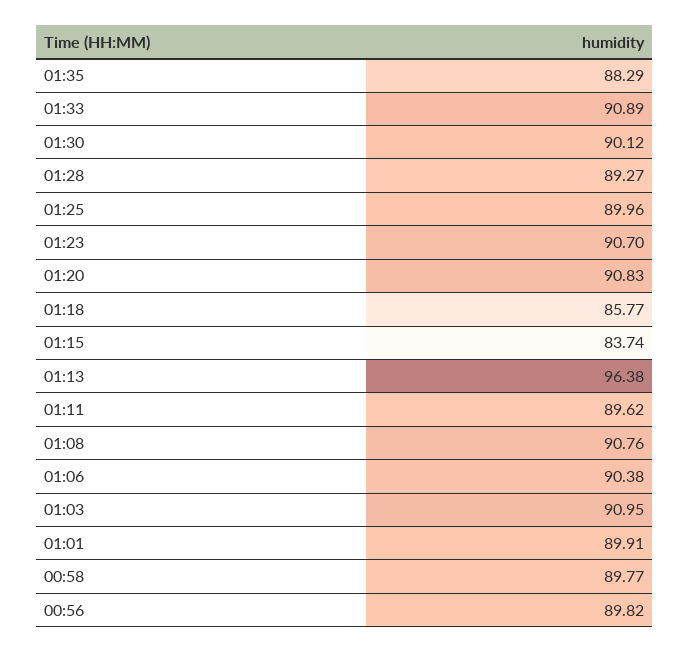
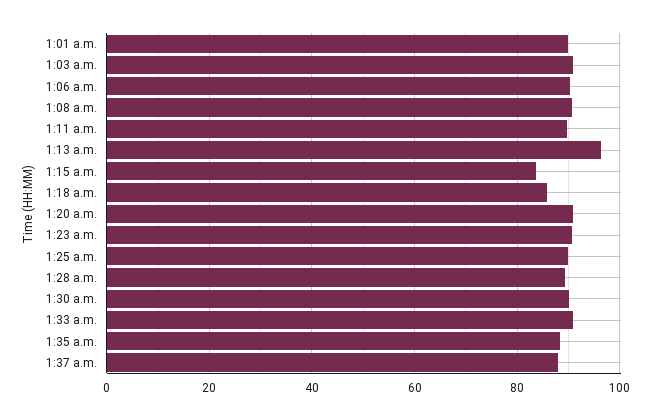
00:58: 89.77 -> none
00:56: 89.82 -> none
1:37 a.m.: none -> 88

